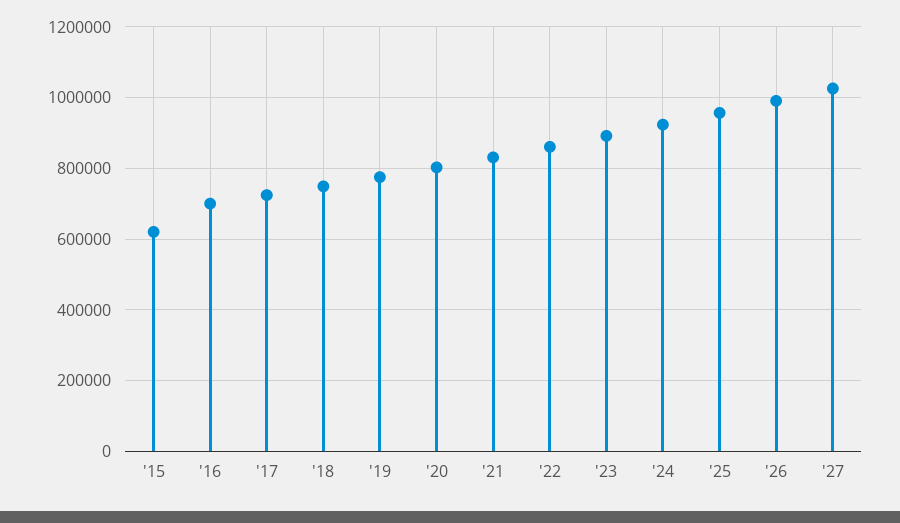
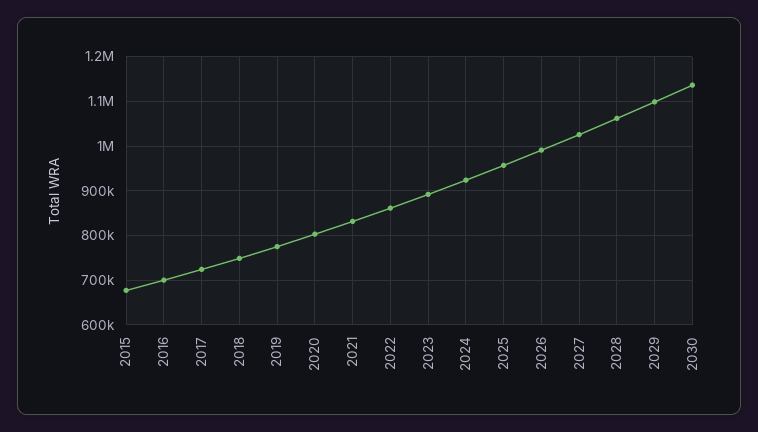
'15: 620000 -> 680000
2028: none -> 1060000
2029: none -> 1100000
2030: none -> 1140000

